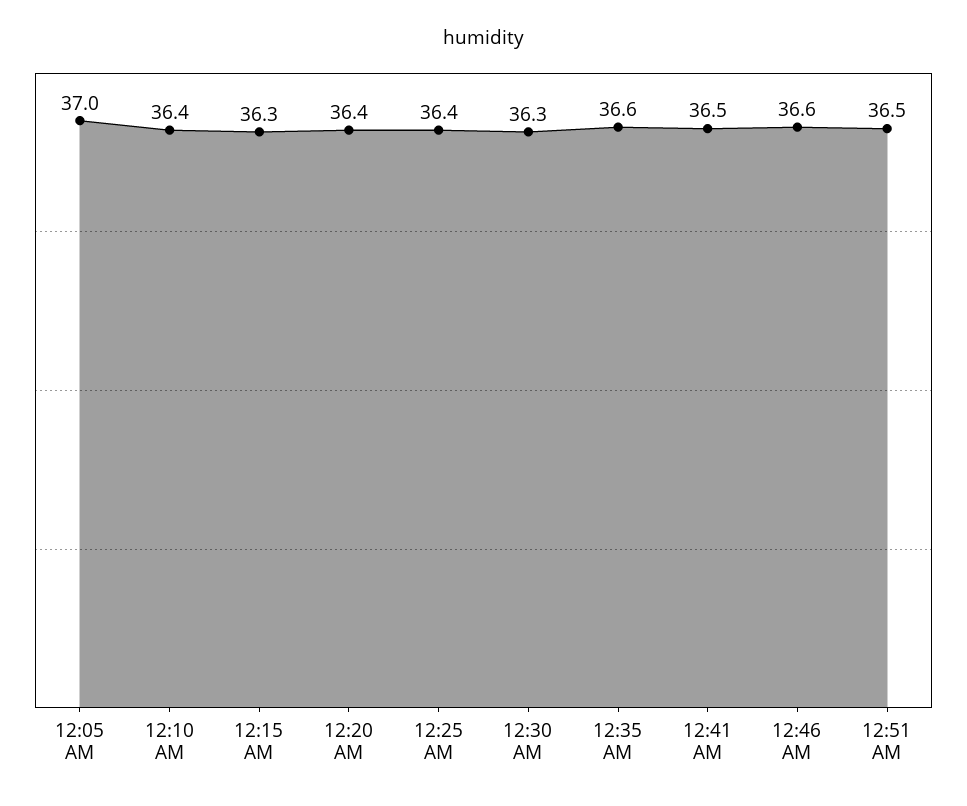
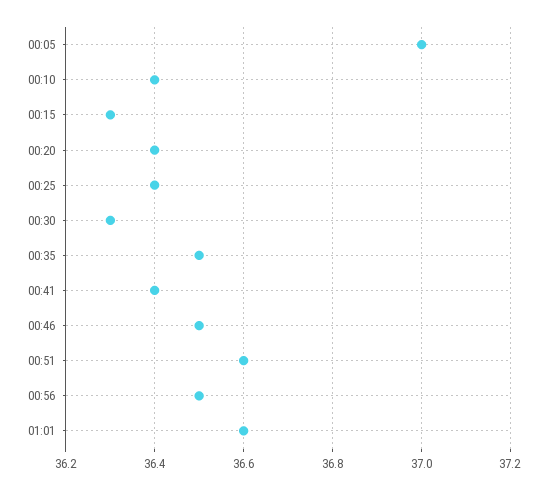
12:35 AM: 36.6 -> 36.5
12:41 AM: 36.5 -> 36.4
12:46 AM: 36.6 -> 36.5
12:51 AM: 36.5 -> 36.6
00:56: none -> 36.5
01:01: none -> 36.6

